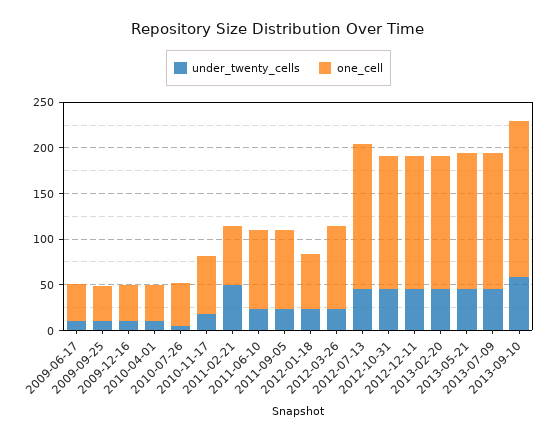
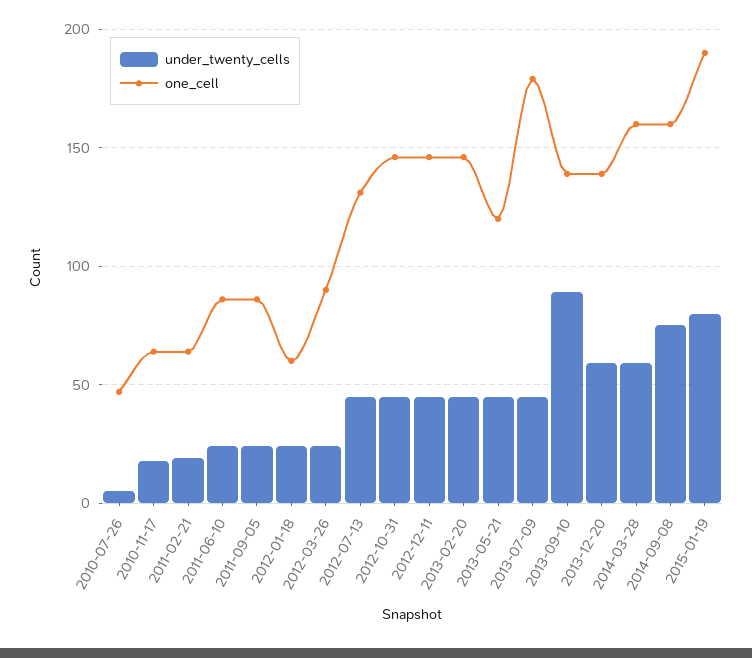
under_twenty_cells, 2009-06-17: 10 -> none
one_cell, 2009-06-17: 40 -> none
under_twenty_cells, 2009-09-25: 10 -> none
one_cell, 2009-09-25: 40 -> none
under_twenty_cells, 2009-12-16: 10 -> none
one_cell, 2009-12-16: 40 -> none
under_twenty_cells, 2010-04-01: 10 -> none
one_cell, 2010-04-01: 40 -> none
under_twenty_cells, 2011-02-21: 50 -> 20
one_cell, 2012-07-13: 160 -> 130
one_cell, 2013-05-21: 150 -> 120
one_cell, 2013-07-09: 150 -> 180
under_twenty_cells, 2013-09-10: 60 -> 90
one_cell, 2013-09-10: 170 -> 140
under_twenty_cells, 2013-12-20: none -> 60
one_cell, 2013-12-20: none -> 140
under_twenty_cells, 2014-03-28: none -> 60
one_cell, 2014-03-28: none -> 160
under_twenty_cells, 2014-09-08: none -> 75
one_cell, 2014-09-08: none -> 160
under_twenty_cells, 2015-01-19: none -> 80
one_cell, 2015-01-19: none -> 190

